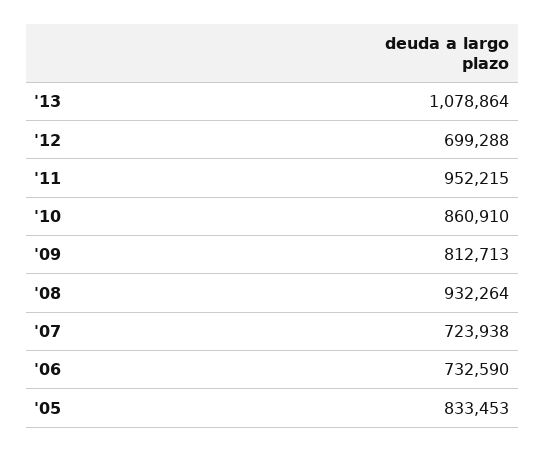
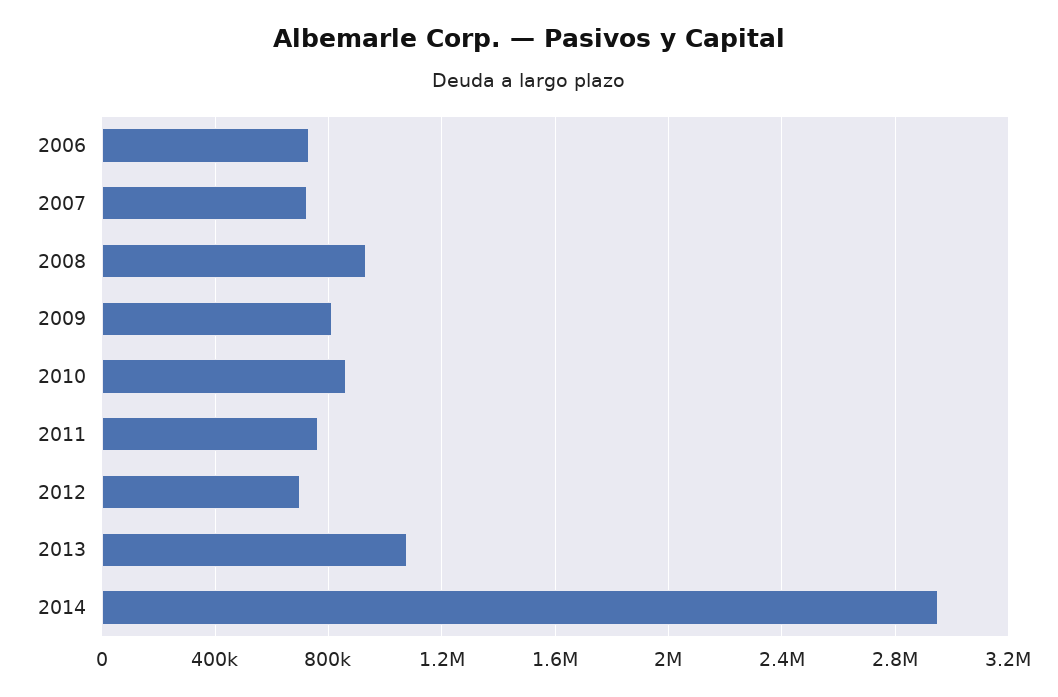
'11: 952215 -> 750000
'05: 833453 -> none
2014: none -> 2950000

